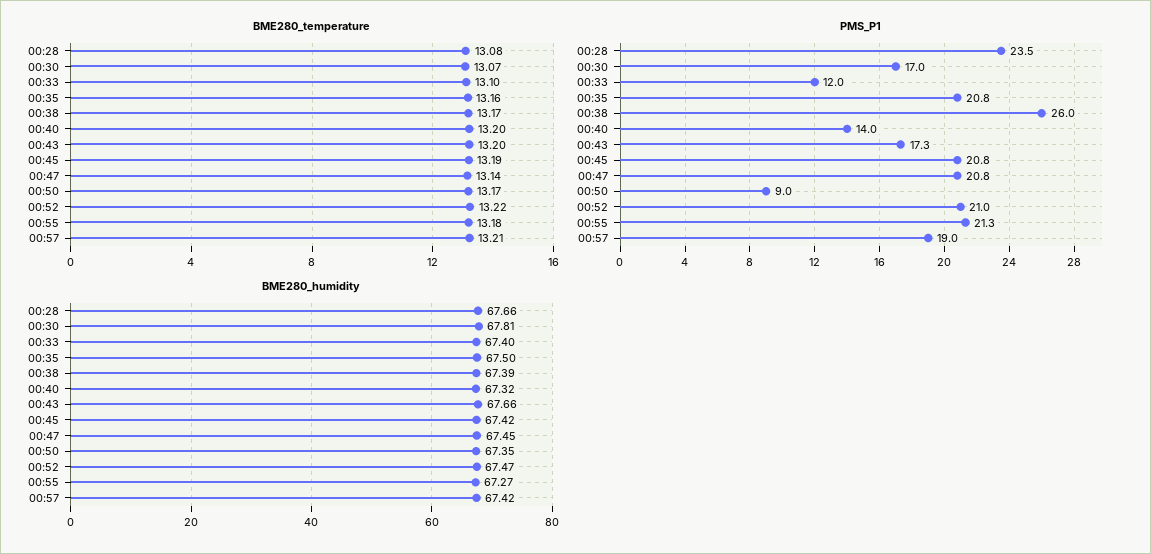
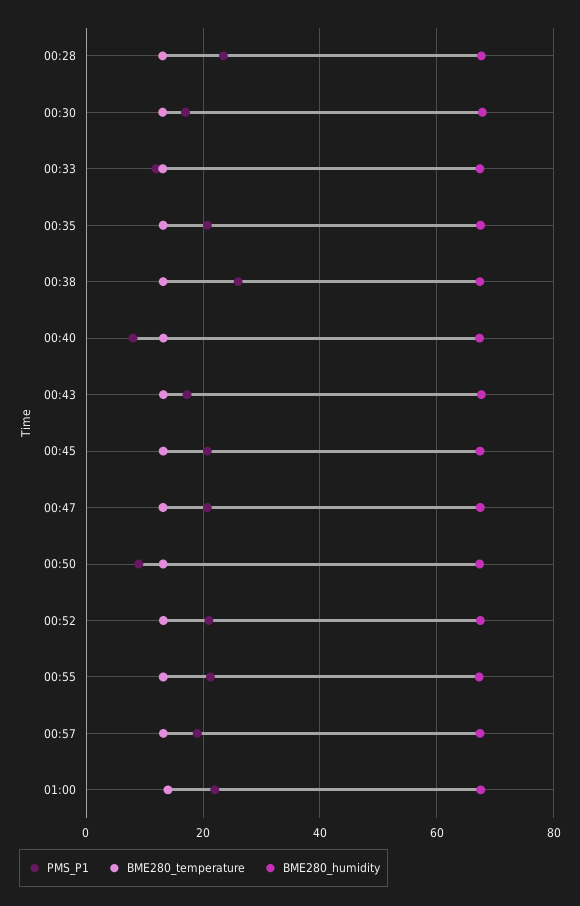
PMS_P1, 00:40: 14 -> 8
PMS_P1, 01:00: none -> 22
BME280_temperature, 01:00: none -> 14
BME280_humidity, 01:00: none -> 68

